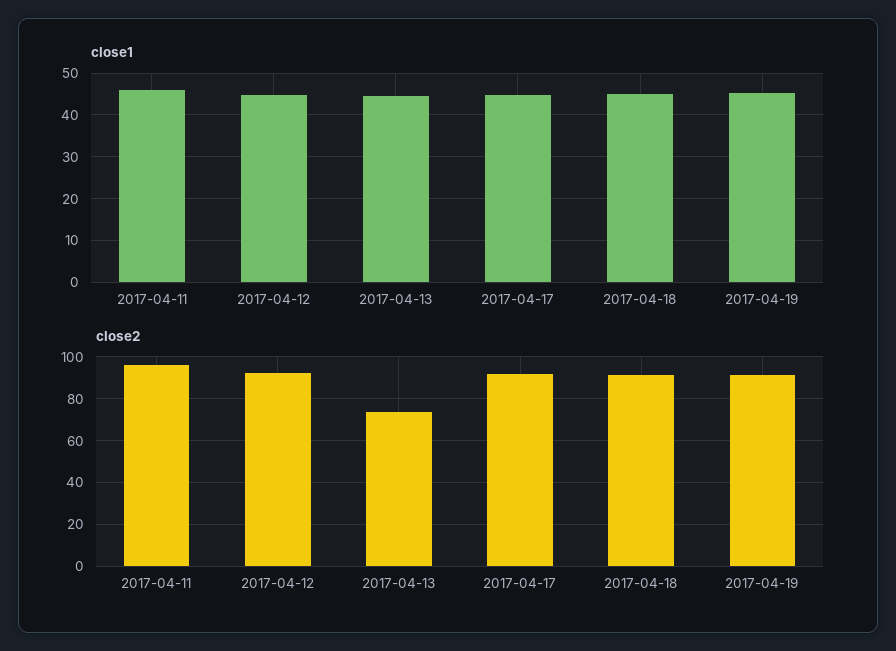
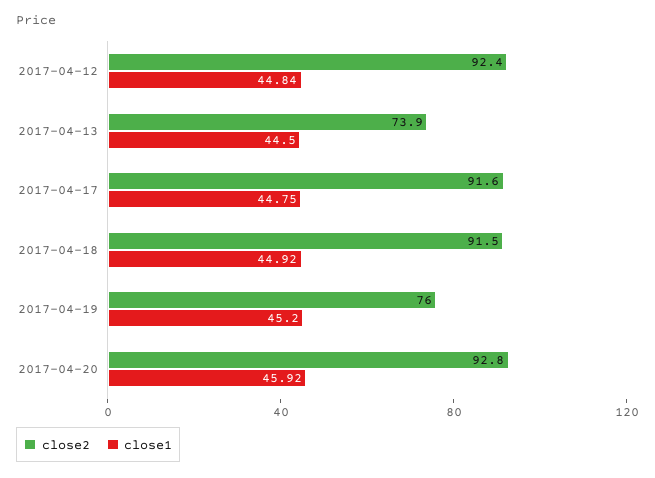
close1, 2017-04-11: 46 -> none
close2, 2017-04-11: 95 -> none
close2, 2017-04-19: 90 -> 76
close2, 2017-04-20: none -> 92.8
close1, 2017-04-20: none -> 45.92

